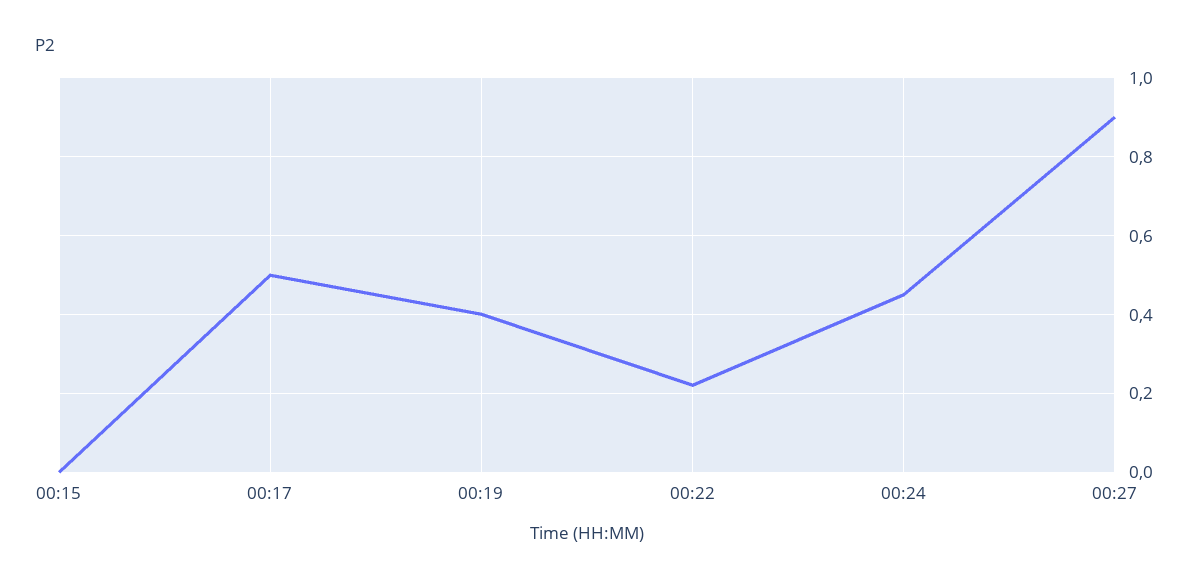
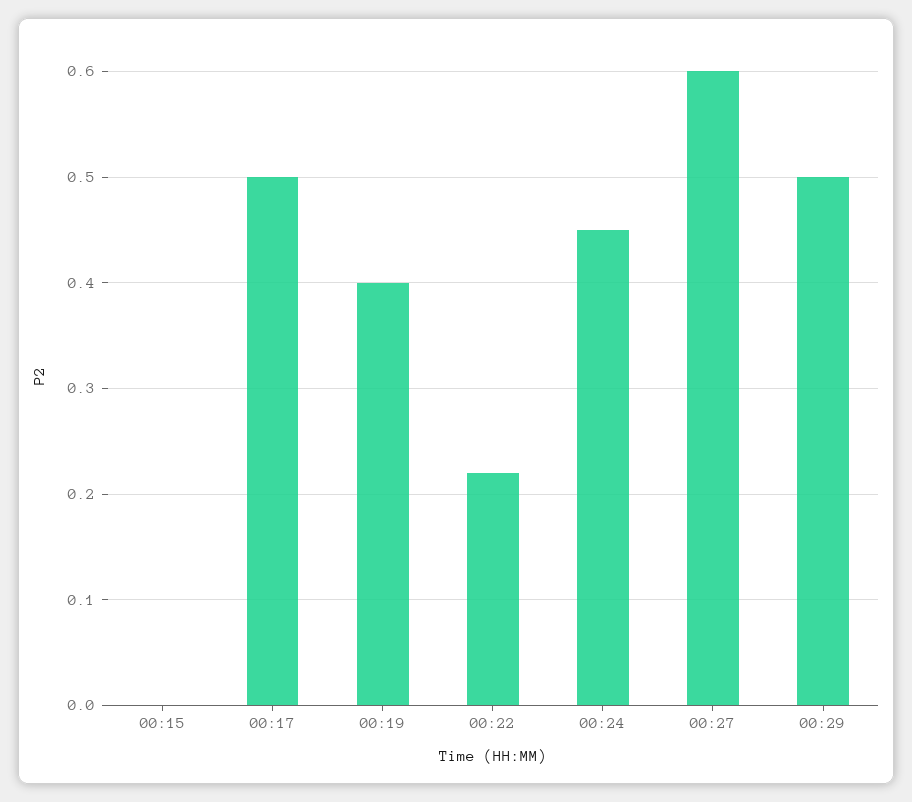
00:27: 0.9 -> 0.6
00:29: none -> 0.5

